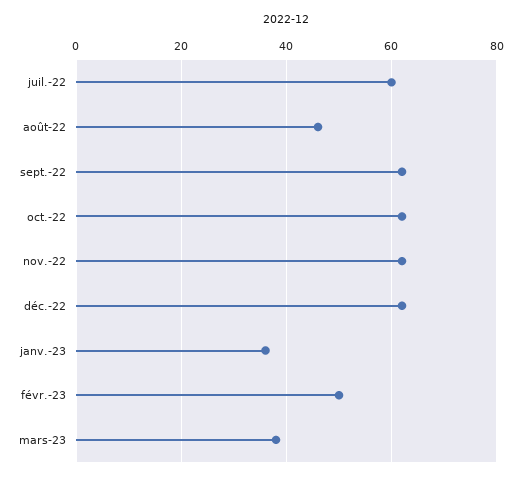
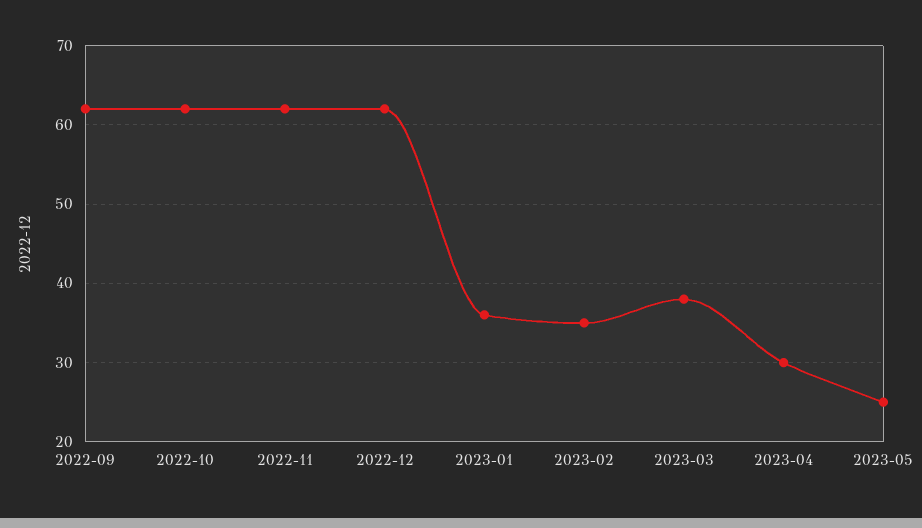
juil.-22: 60 -> none
août-22: 45 -> none
févr.-23: 50 -> 35
2023-04: none -> 30
2023-05: none -> 25

